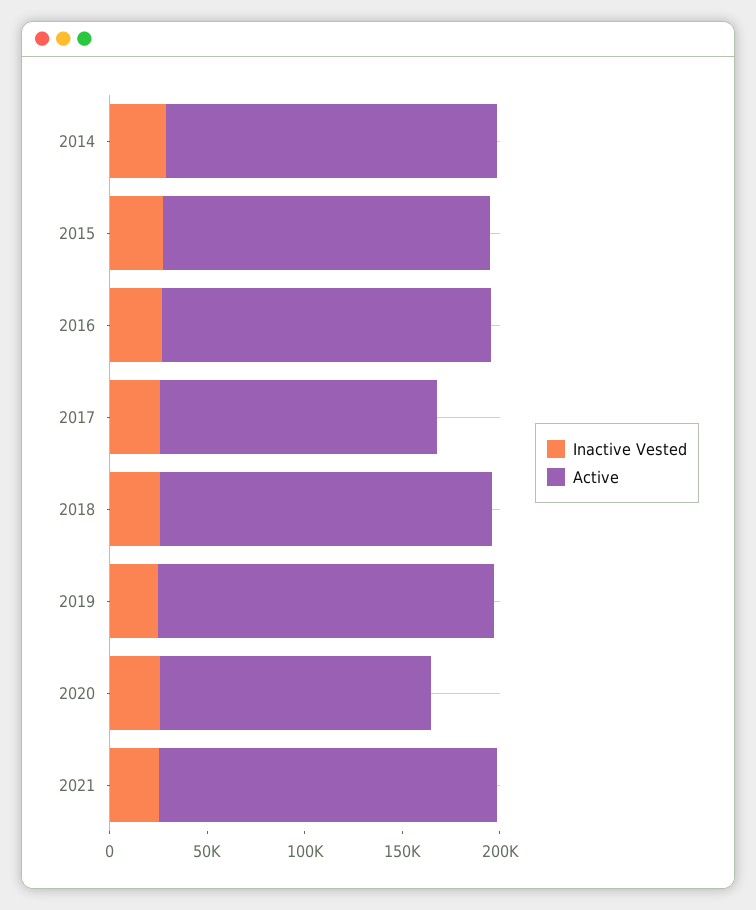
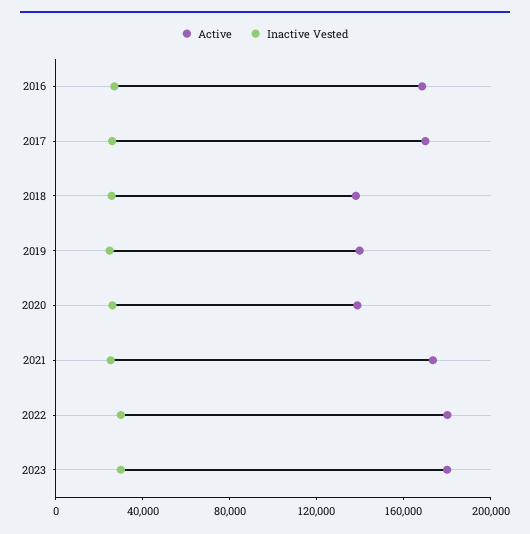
Inactive Vested, 2014: 30000 -> none
Active, 2014: 170000 -> none
Inactive Vested, 2015: 30000 -> none
Active, 2015: 170000 -> none
Active, 2017: 140000 -> 170000
Active, 2018: 170000 -> 140000
Active, 2019: 170000 -> 140000
Active, 2022: none -> 180000
Inactive Vested, 2022: none -> 30000
Active, 2023: none -> 180000
Inactive Vested, 2023: none -> 30000

